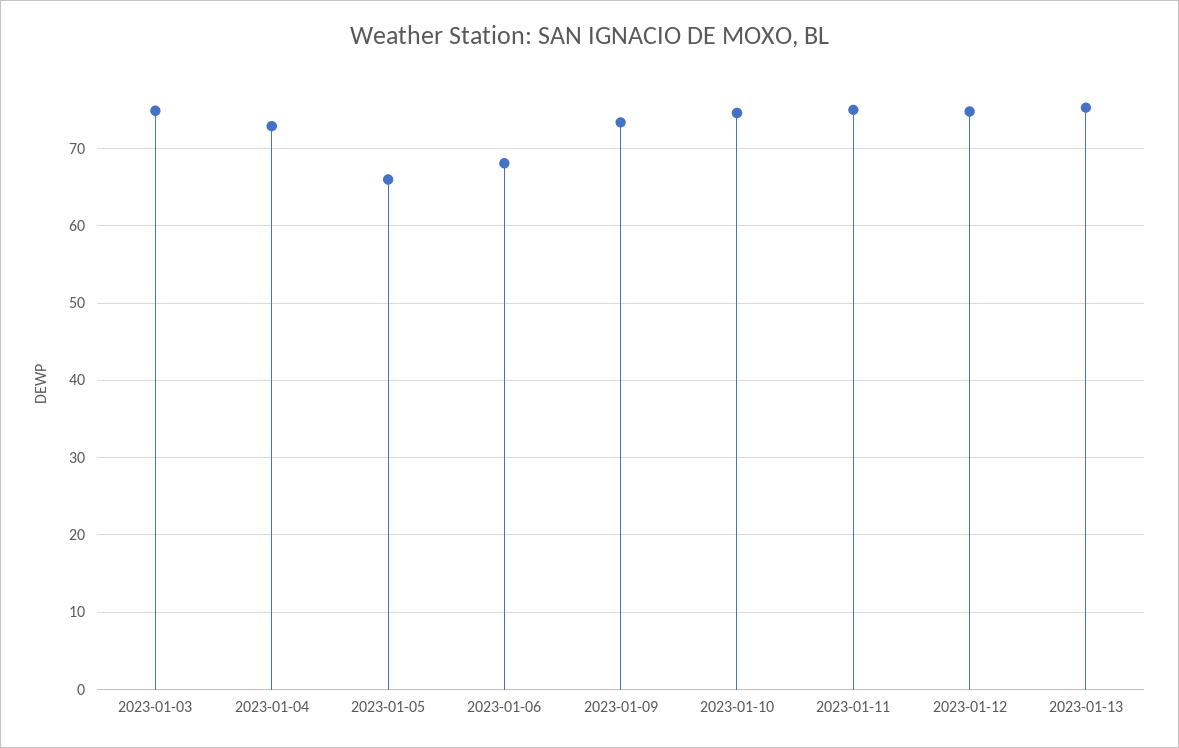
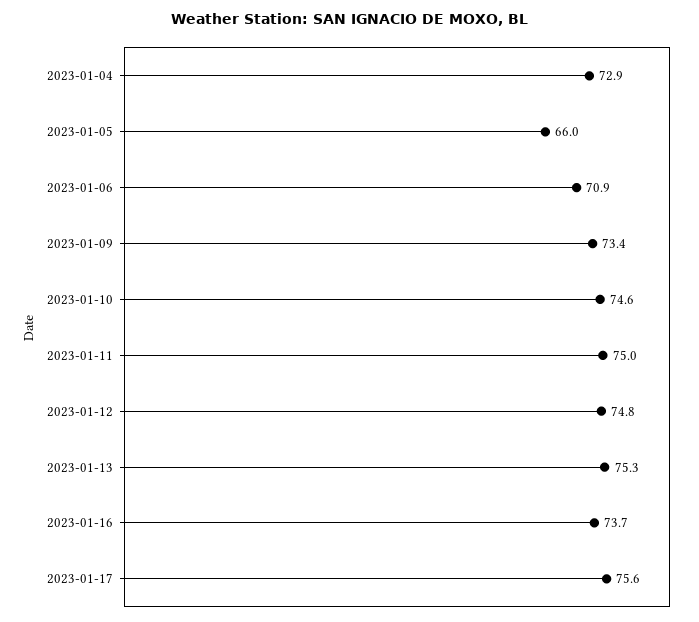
2023-01-03: 75 -> none
2023-01-06: 68 -> 70.9
2023-01-16: none -> 73.7
2023-01-17: none -> 75.6

